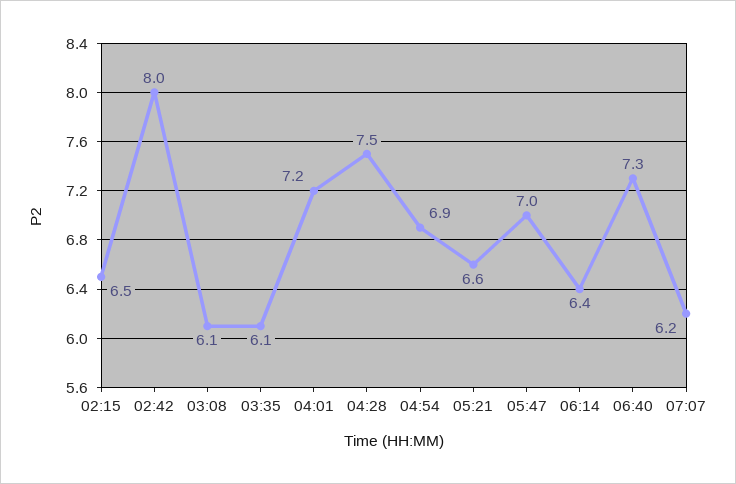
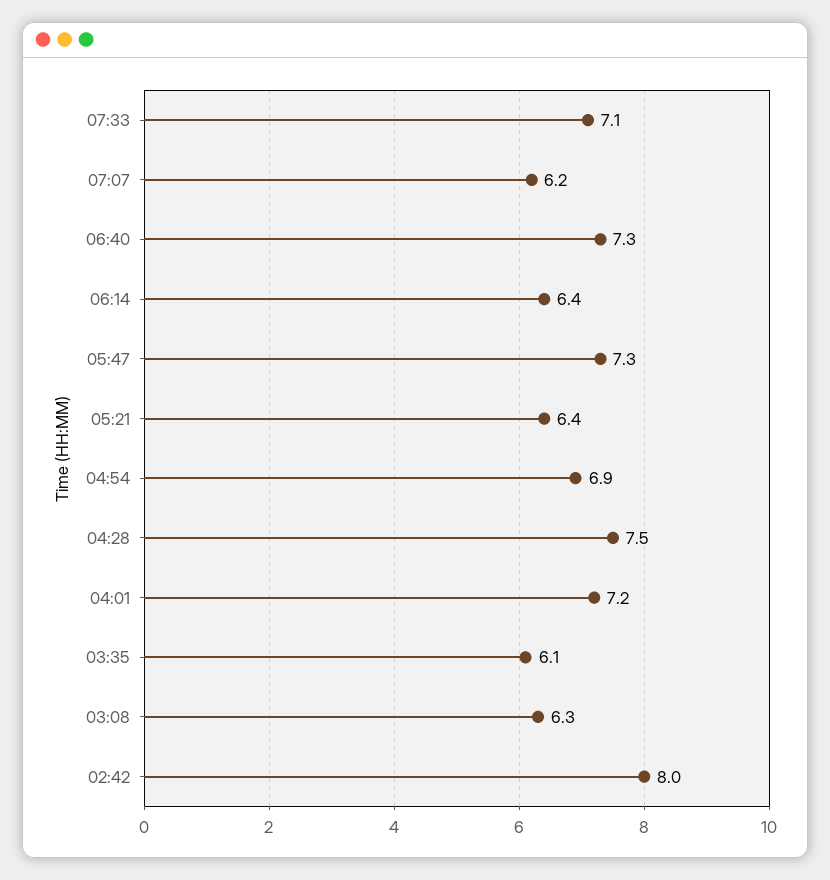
02:15: 6.5 -> none
03:08: 6.1 -> 6.3
05:21: 6.6 -> 6.4
05:47: 7 -> 7.3
07:33: none -> 7.1

